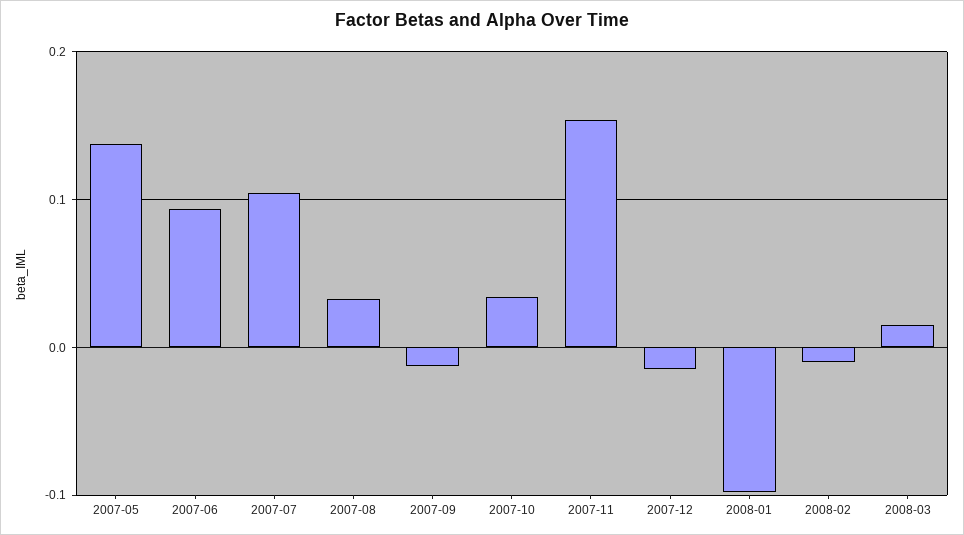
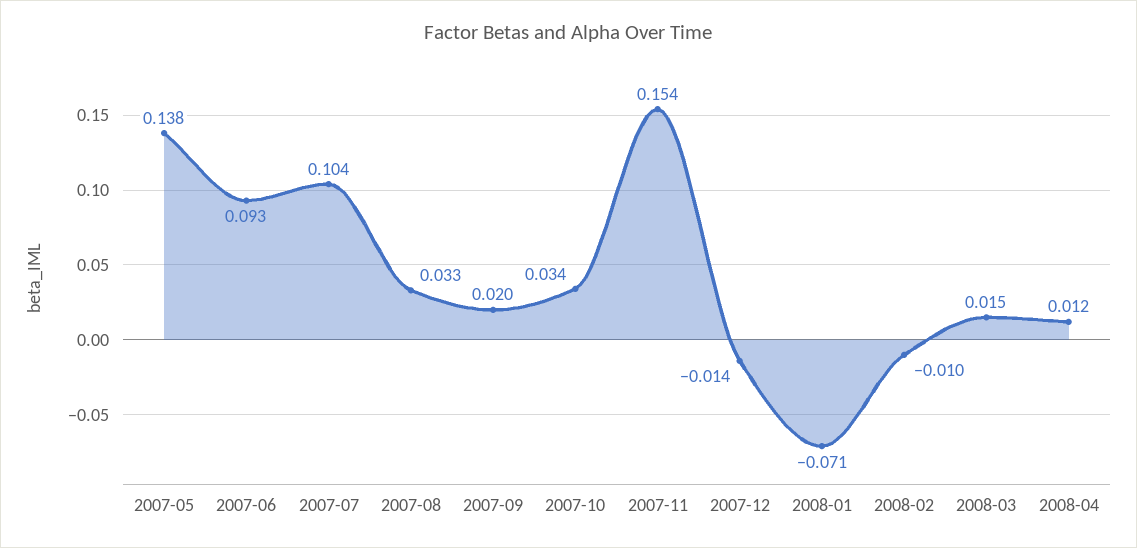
2007-09: -0.01 -> 0.02
2008-01: -0.1 -> -0.071
2008-04: none -> 0.012

